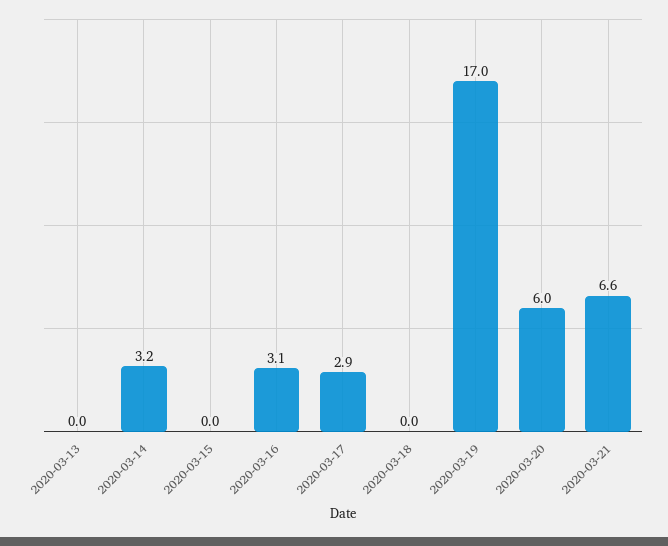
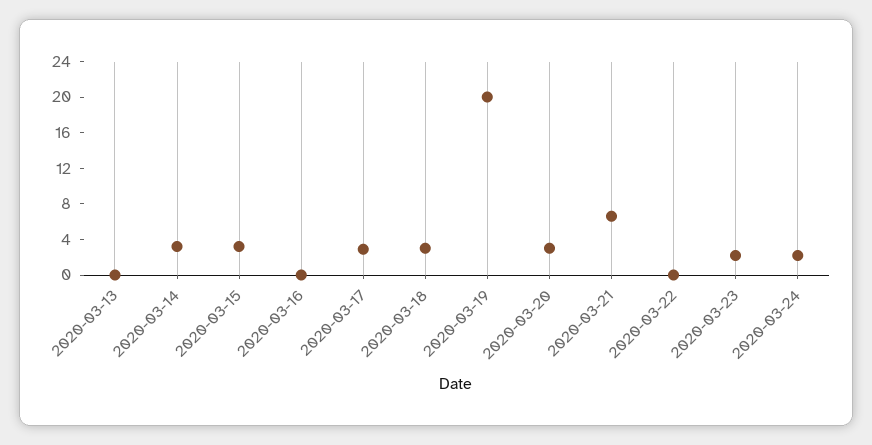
2020-03-15: 0 -> 3
2020-03-16: 3.1 -> 0
2020-03-18: 0 -> 3
2020-03-19: 17 -> 20
2020-03-20: 6 -> 3
2020-03-22: none -> 0
2020-03-23: none -> 2
2020-03-24: none -> 2

